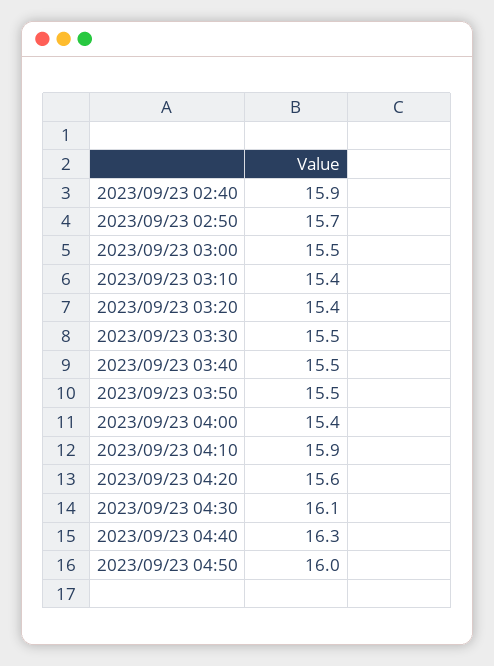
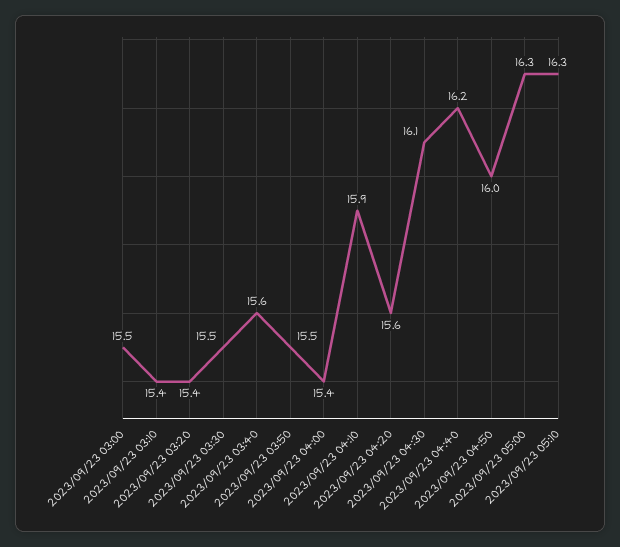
2023/09/23 02:40: 15.9 -> none
2023/09/23 02:50: 15.7 -> none
2023/09/23 03:40: 15.5 -> 15.6
2023/09/23 04:40: 16.3 -> 16.2
2023/09/23 05:00: none -> 16.3
2023/09/23 05:10: none -> 16.3

